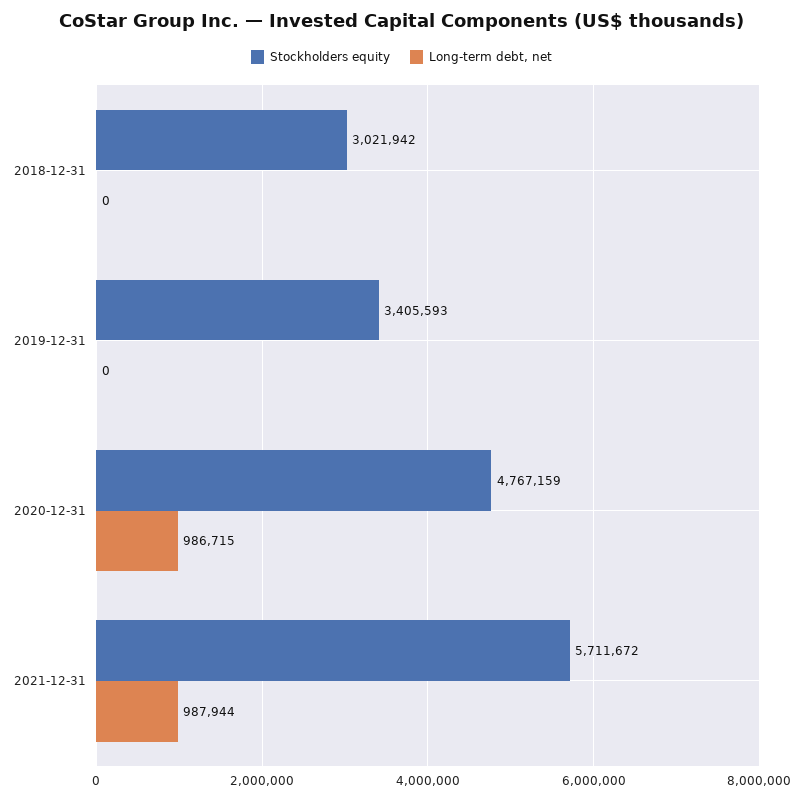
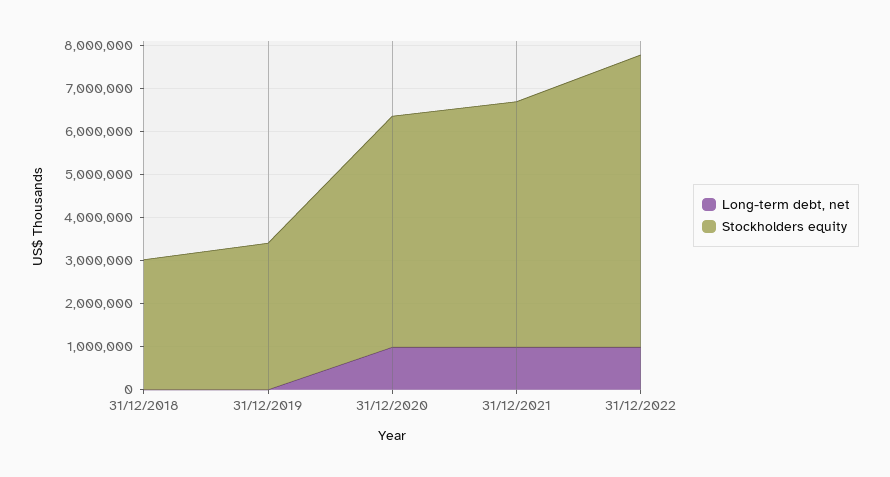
Stockholders equity, 2020-12-31: 4767159 -> 5400000
Long-term debt, net, 31/12/2022: none -> 1000000
Stockholders equity, 31/12/2022: none -> 6800000

